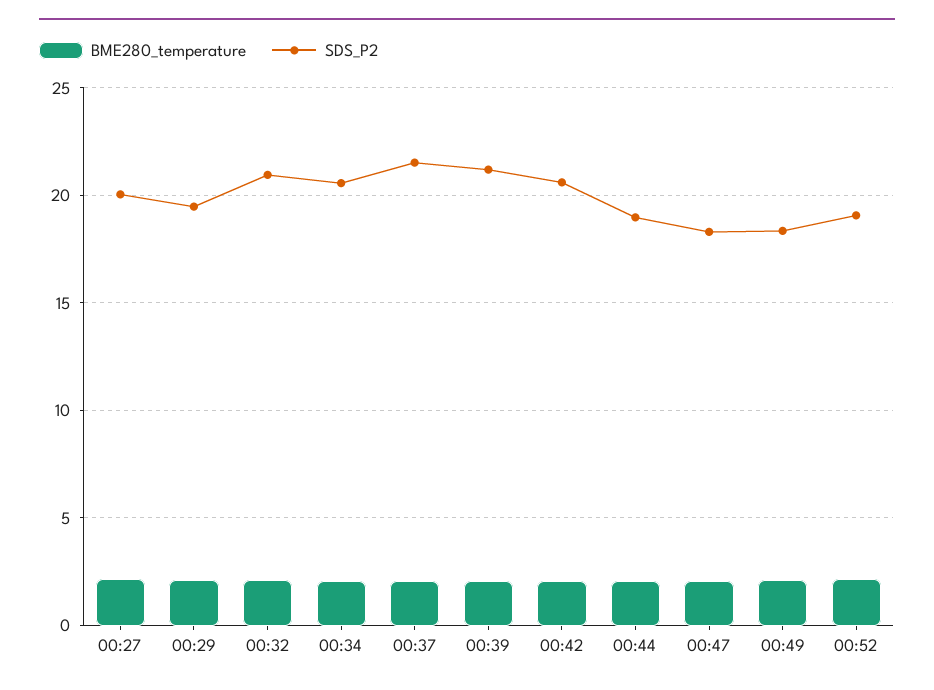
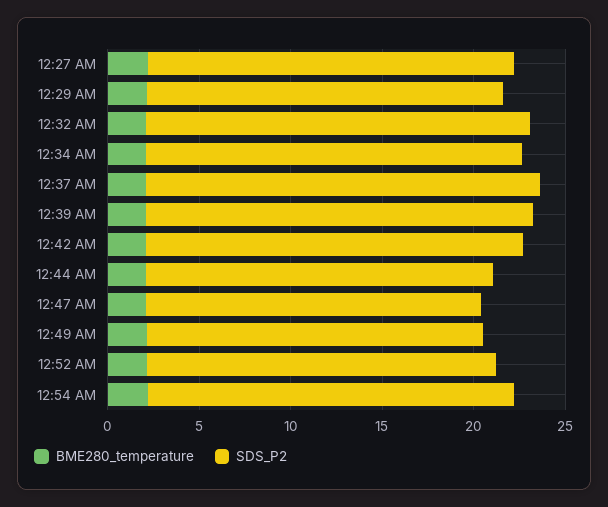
BME280_temperature, 12:54 AM: none -> 2
SDS_P2, 12:54 AM: none -> 20

